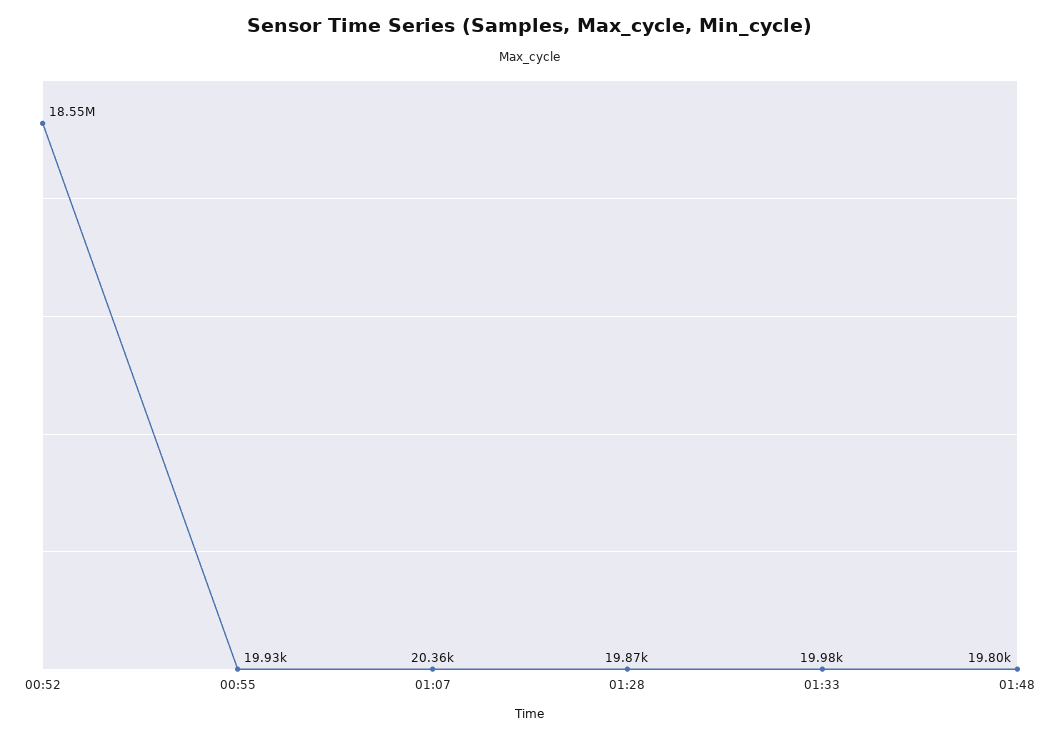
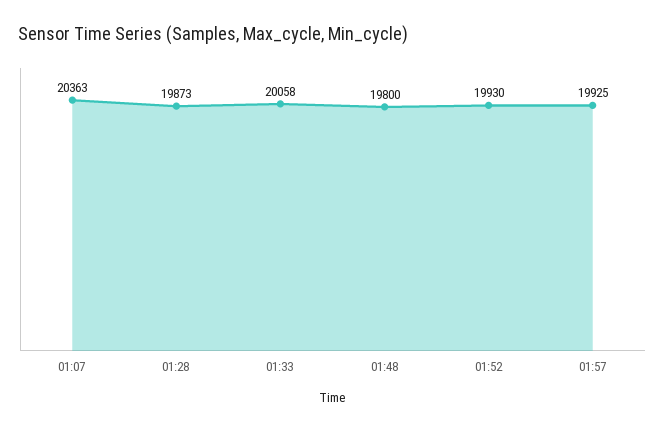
00:52: 18550000 -> none
00:55: 19930 -> none
01:33: 19980 -> 20058
01:52: none -> 19930
01:57: none -> 19925

